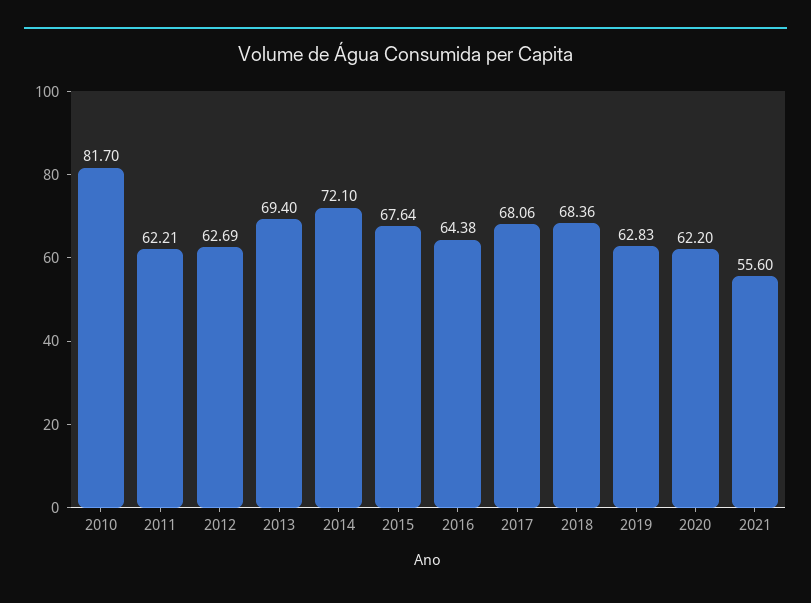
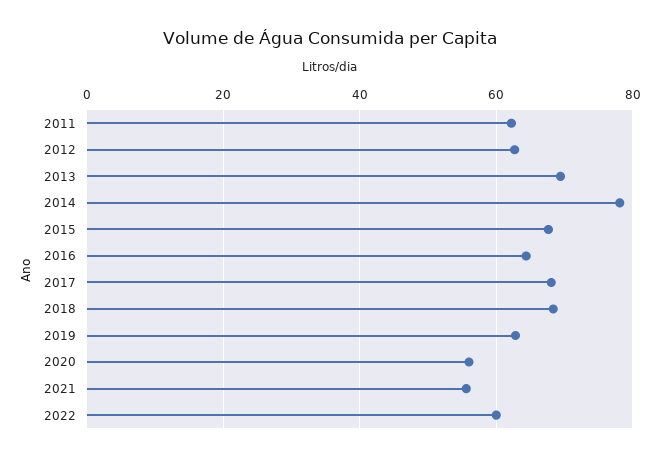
2010: 81.7 -> none
2014: 72.1 -> 78
2020: 62.2 -> 56
2022: none -> 60

